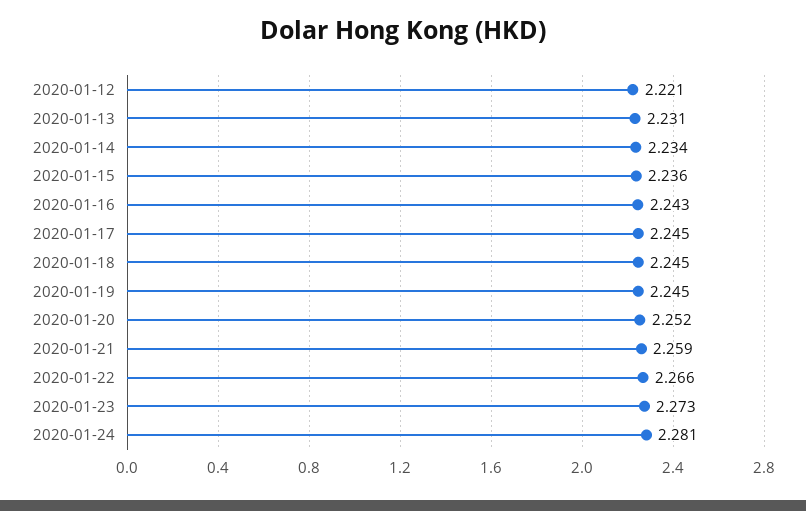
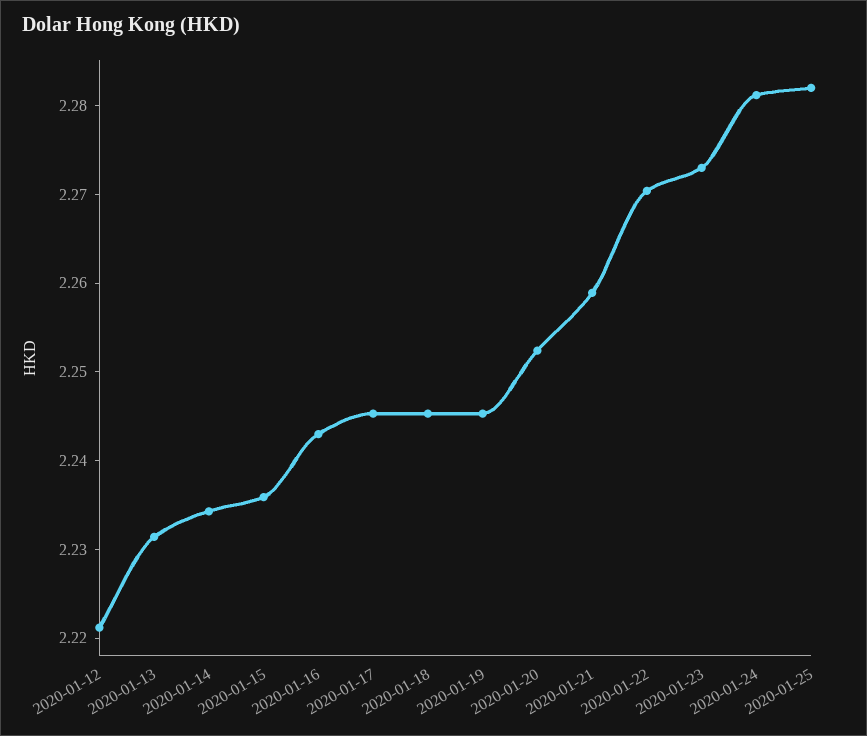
2020-01-22: 2.266 -> 2.27
2020-01-25: none -> 2.282

